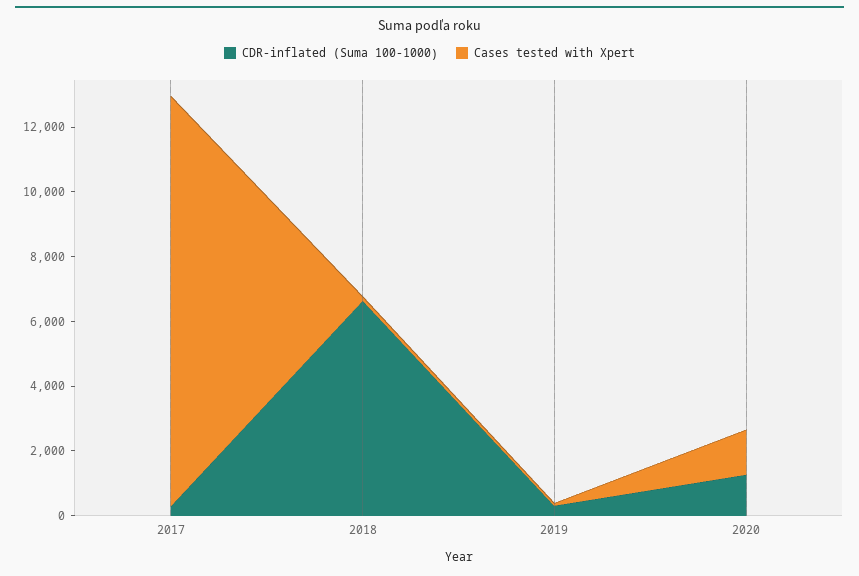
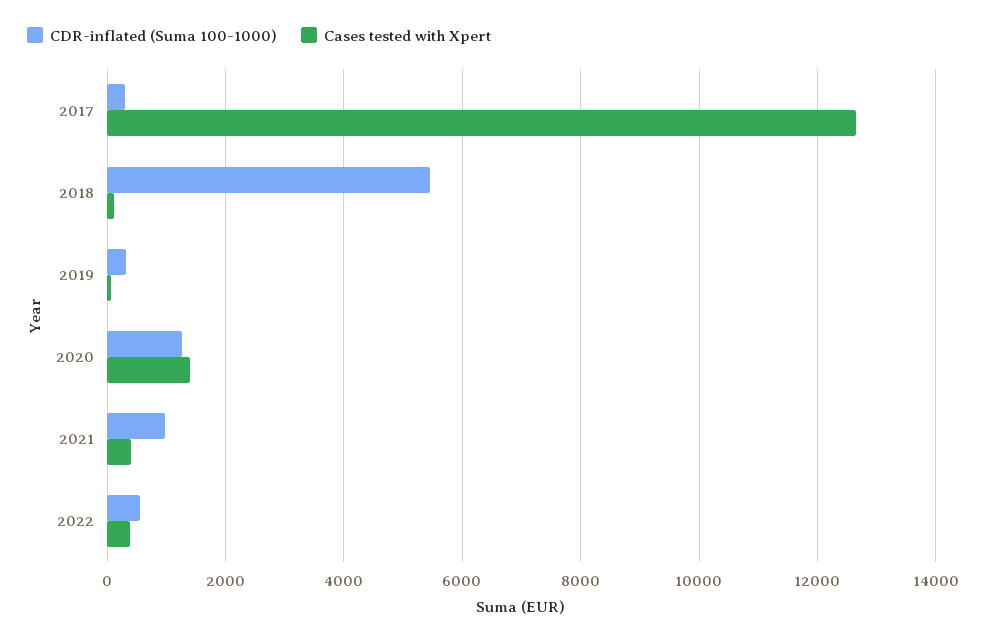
CDR-inflated (Suma 100-1000), 2018: 6500 -> 5400
CDR-inflated (Suma 100-1000), 2021: none -> 1000
Cases tested with Xpert, 2021: none -> 400
CDR-inflated (Suma 100-1000), 2022: none -> 600
Cases tested with Xpert, 2022: none -> 400

